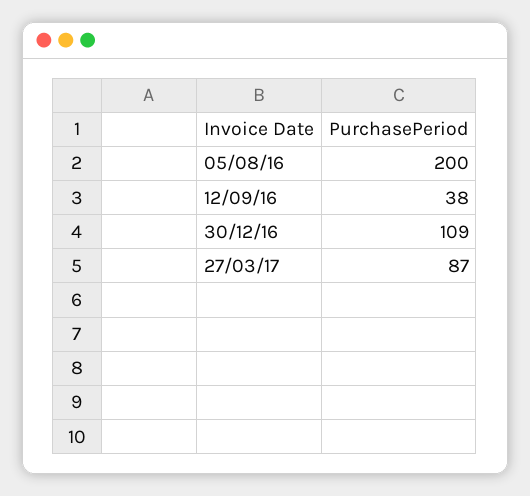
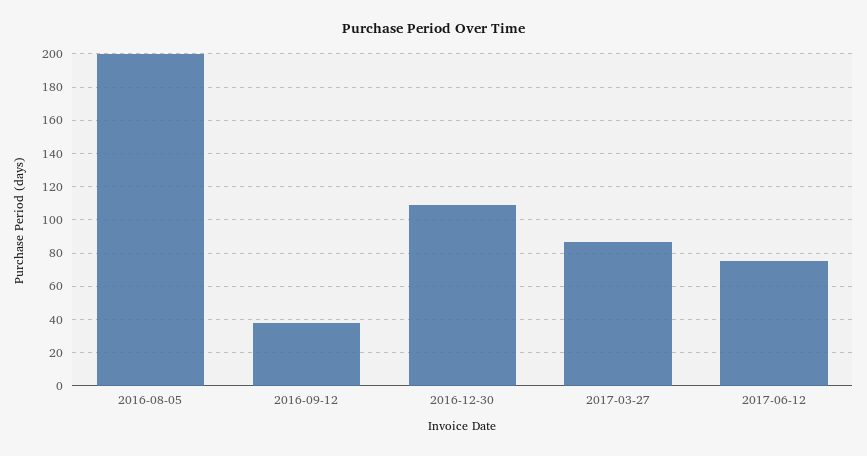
2017-06-12: none -> 75

